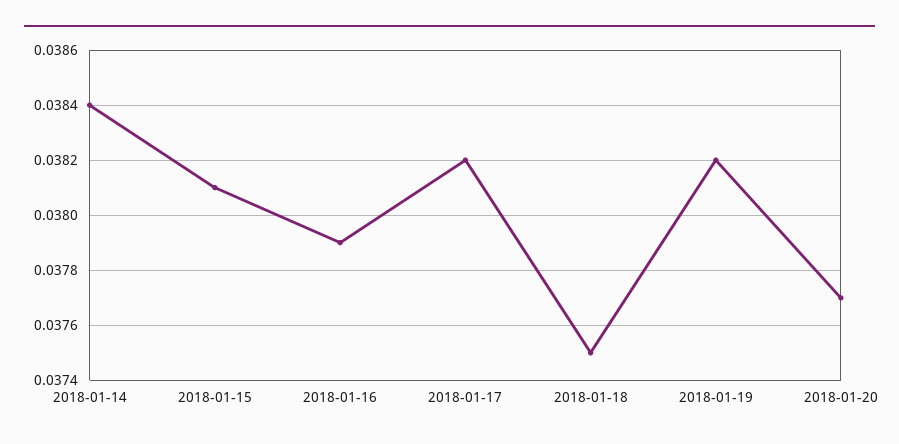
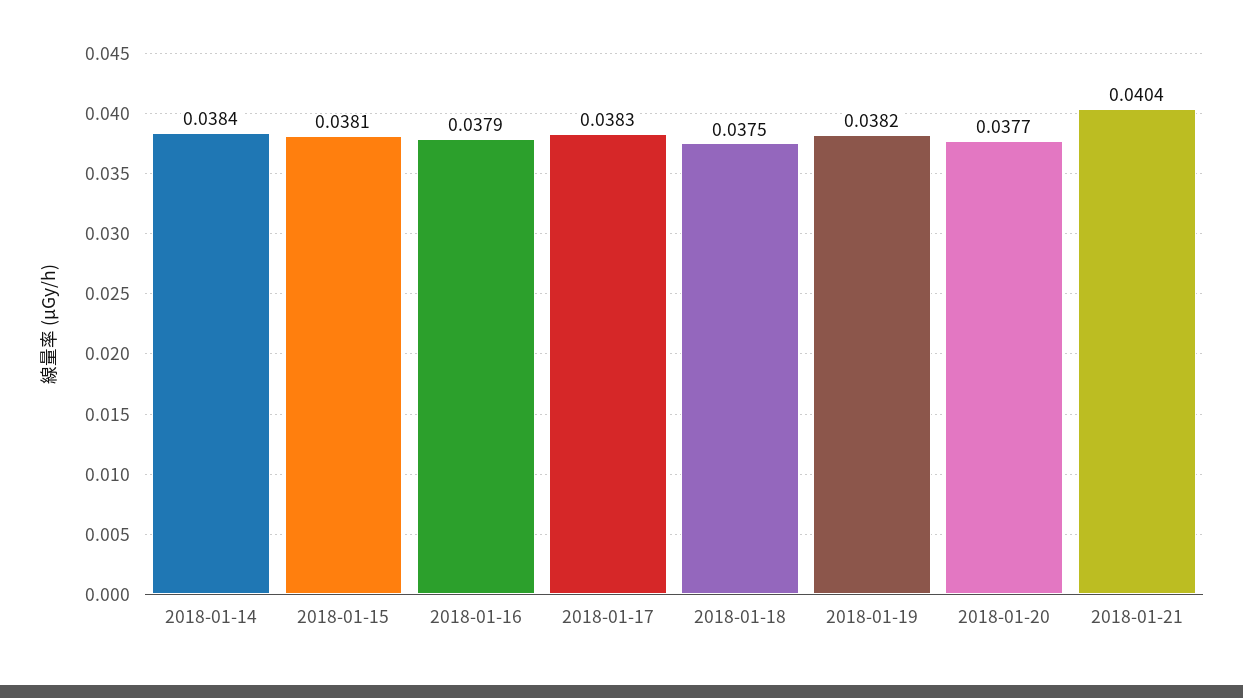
2018-01-17: 0.0382 -> 0.0383
2018-01-21: none -> 0.0404

